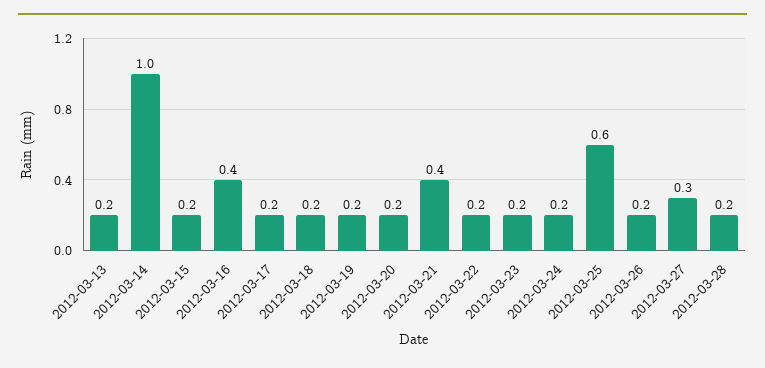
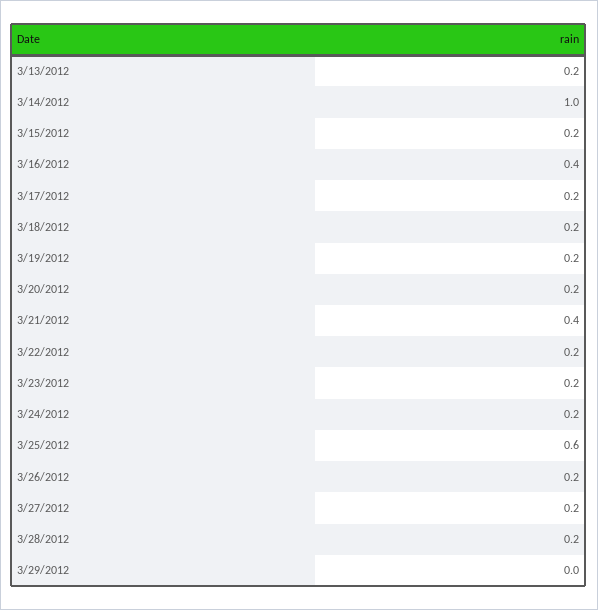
2012-03-27: 0.3 -> 0.2
3/29/2012: none -> 0

